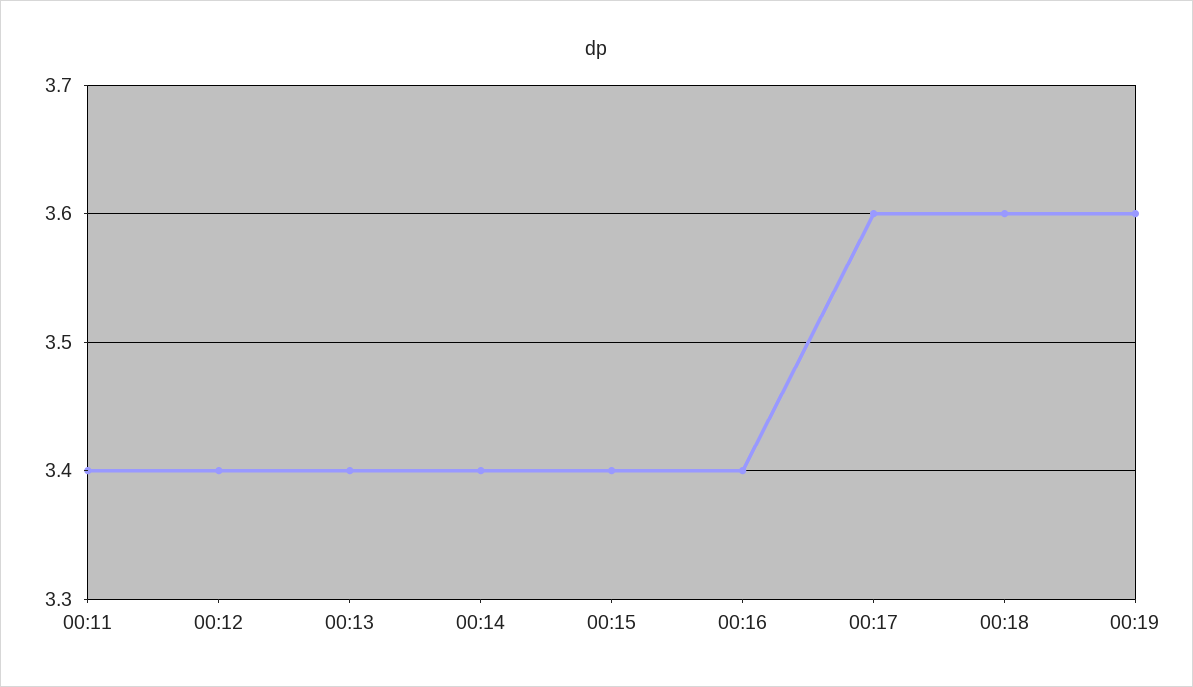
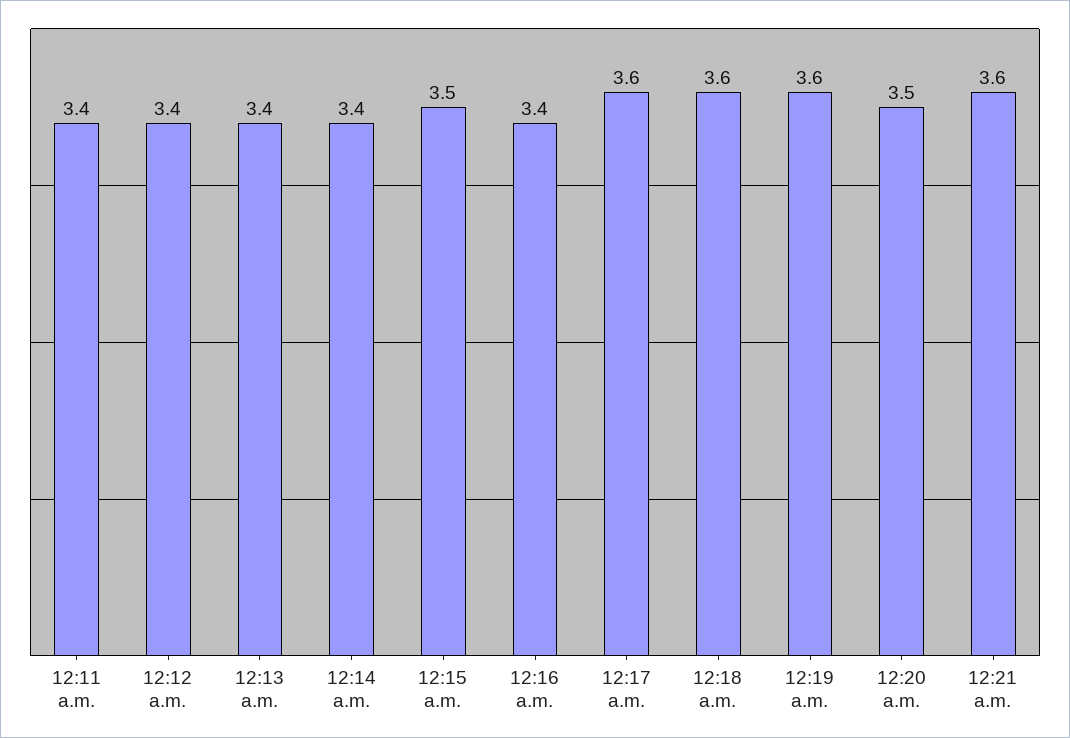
00:15: 3.4 -> 3.5
12:20 a.m.: none -> 3.5
12:21 a.m.: none -> 3.6

